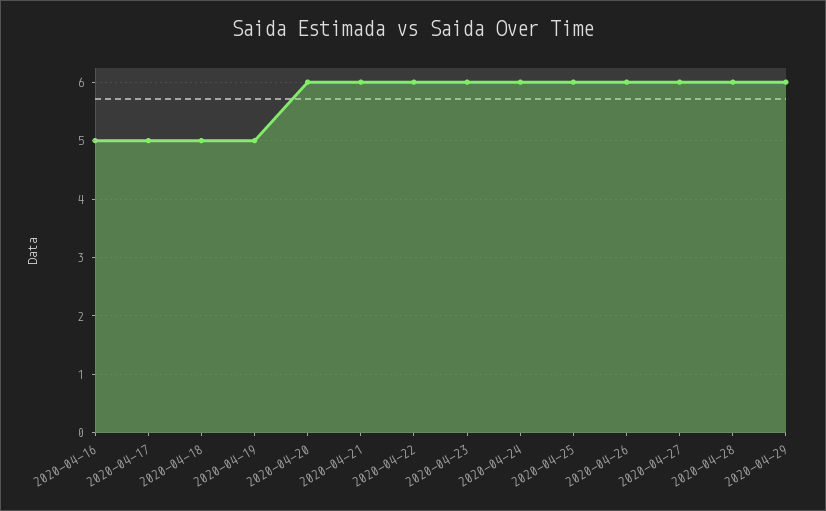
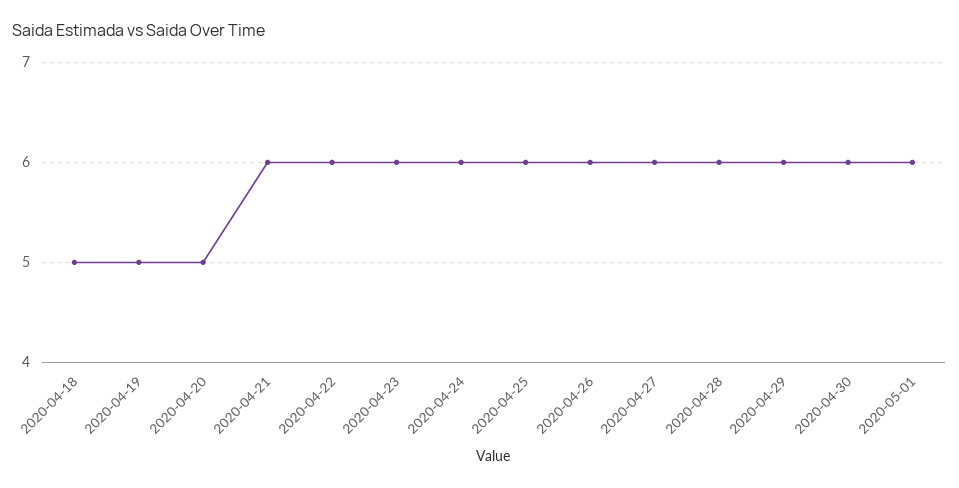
2020-04-16: 5 -> none
2020-04-17: 5 -> none
2020-04-20: 6 -> 5
2020-04-30: none -> 6
2020-05-01: none -> 6

